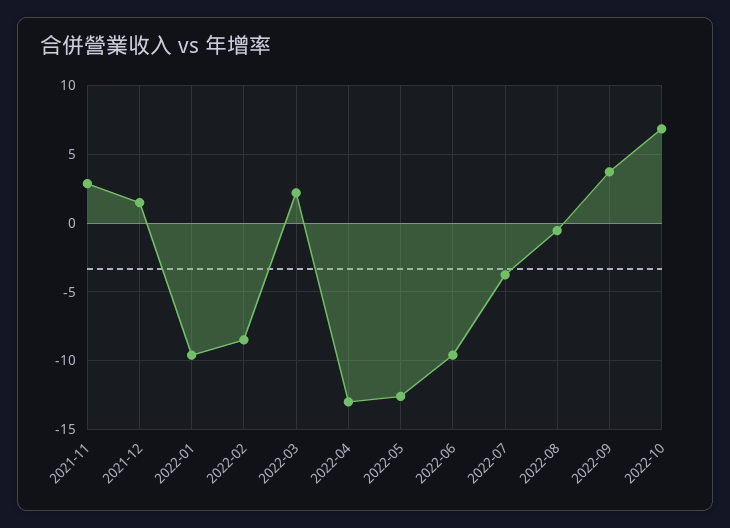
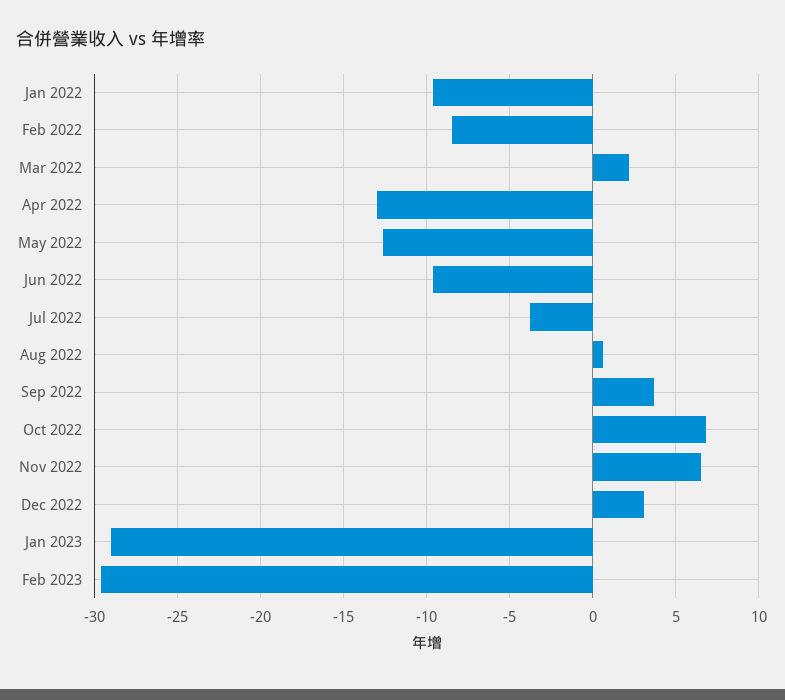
2021-11: 3 -> none
2021-12: 1.5 -> none
2022-08: -0.5 -> 0.5
Nov 2022: none -> 6.5
Dec 2022: none -> 3
Jan 2023: none -> -29
Feb 2023: none -> -29.5

